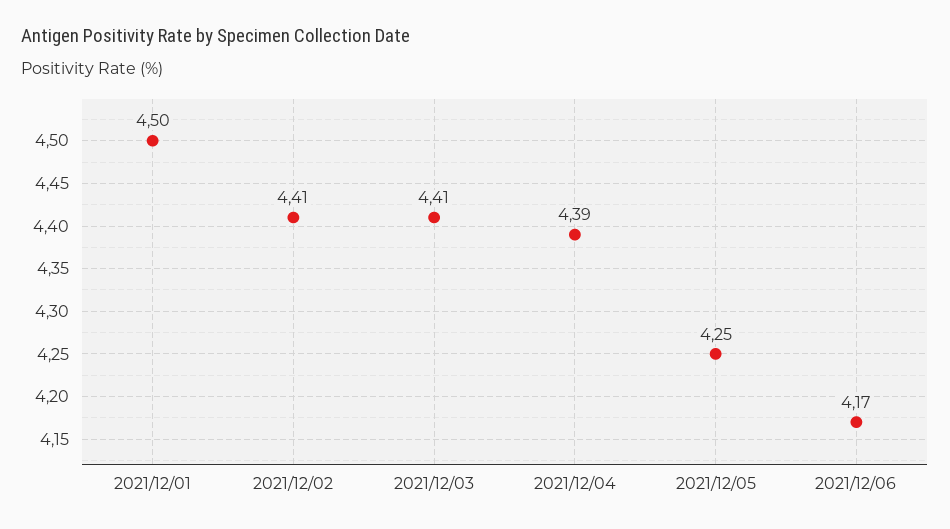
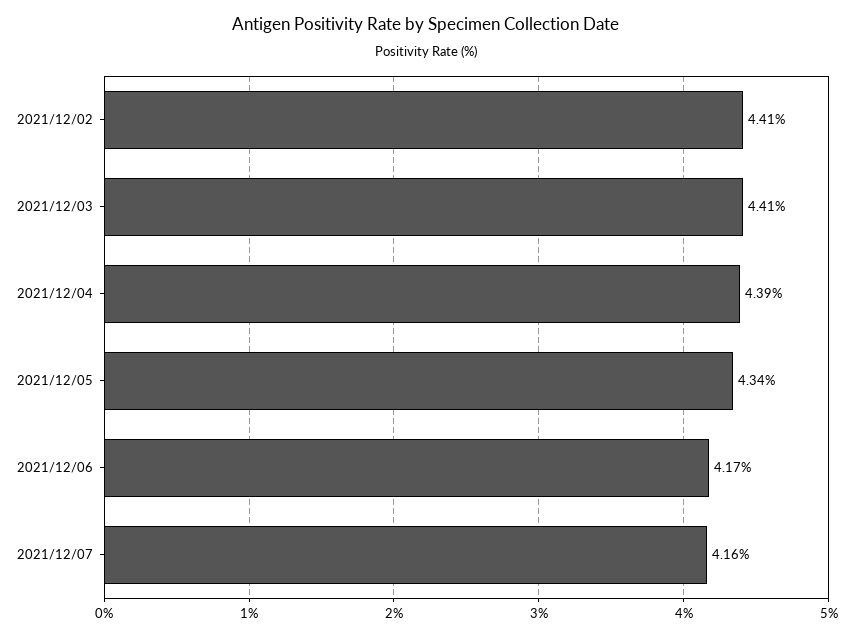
2021/12/01: 4.5 -> none
2021/12/05: 4.25 -> 4.34
2021/12/07: none -> 4.16

